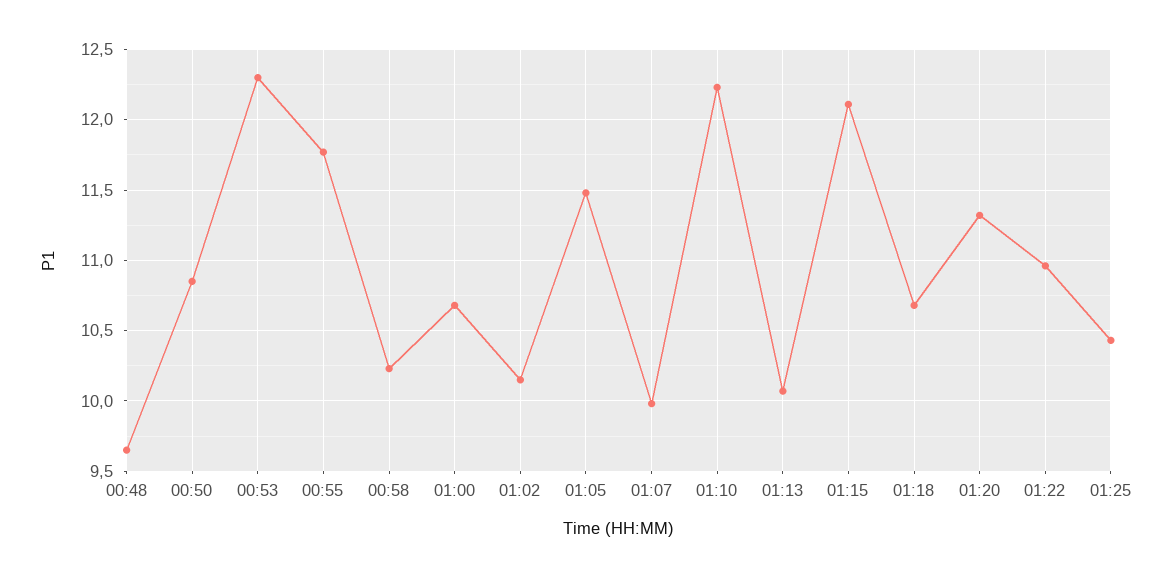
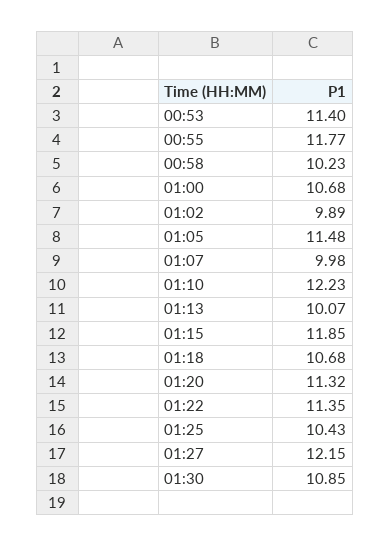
00:48: 9.65 -> none
00:50: 10.85 -> none
00:53: 12.3 -> 11.4
01:02: 10.15 -> 9.89
01:15: 12.1 -> 11.85
01:22: 10.95 -> 11.35
01:27: none -> 12.15
01:30: none -> 10.85

